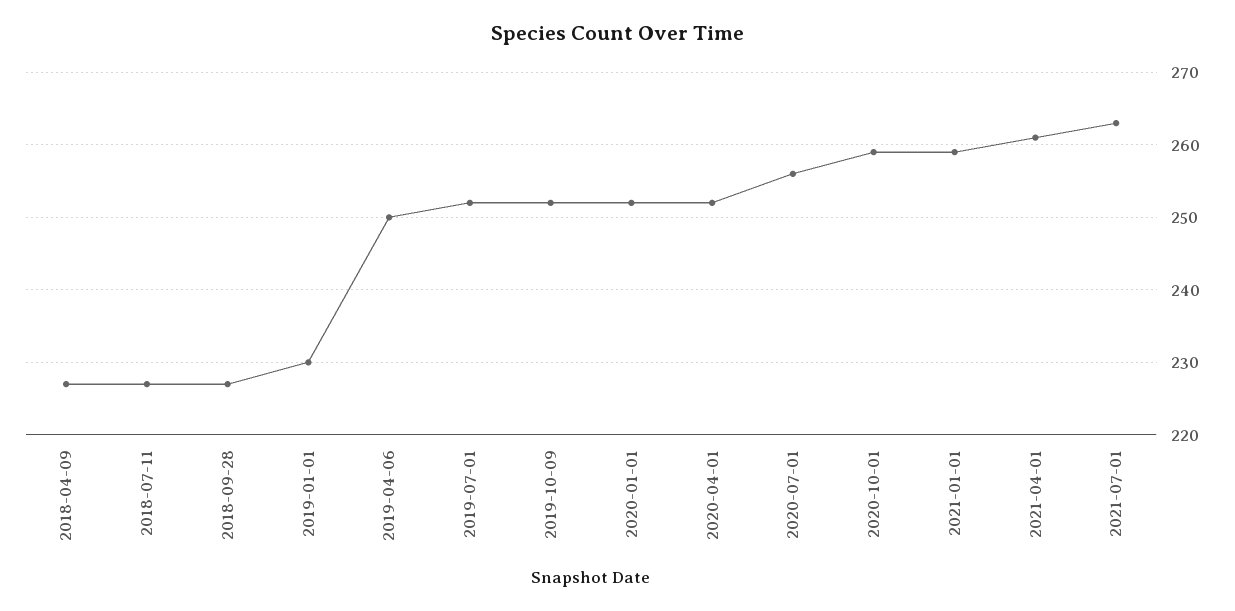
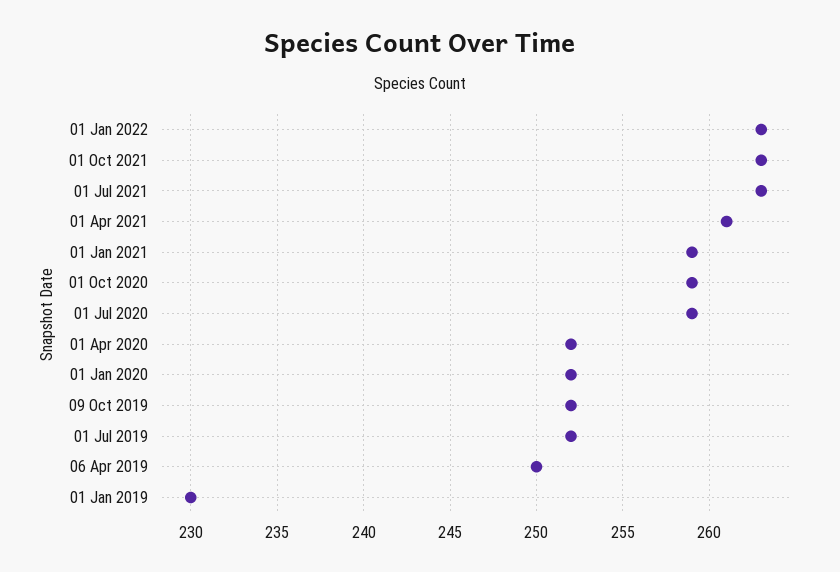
2018-04-09: 227 -> none
2018-07-11: 227 -> none
2018-09-28: 227 -> none
2020-07-01: 256 -> 259
01 Jan 2022: none -> 263
01 Oct 2021: none -> 263

